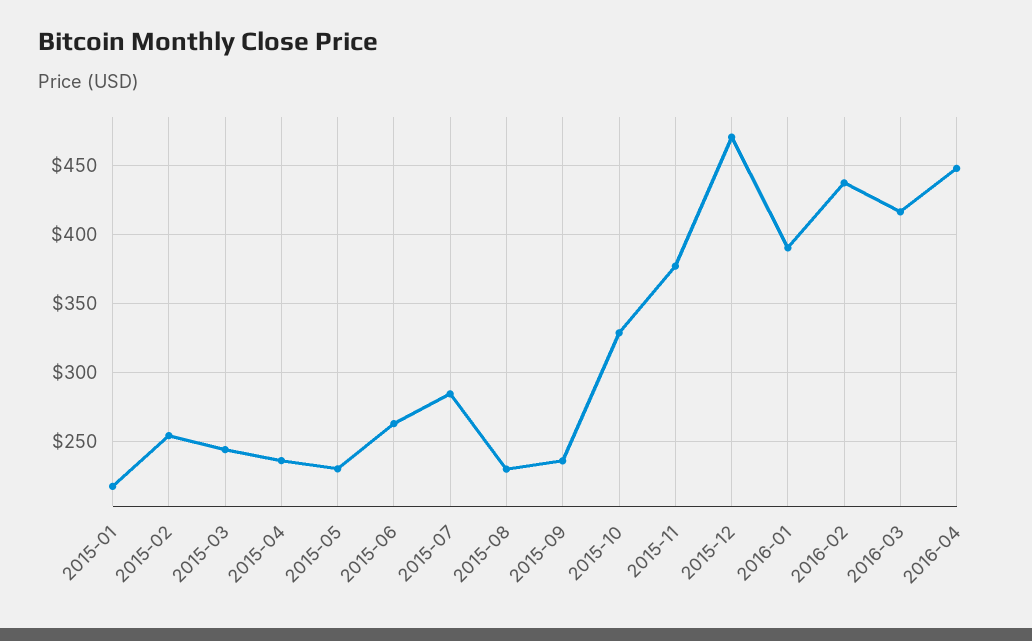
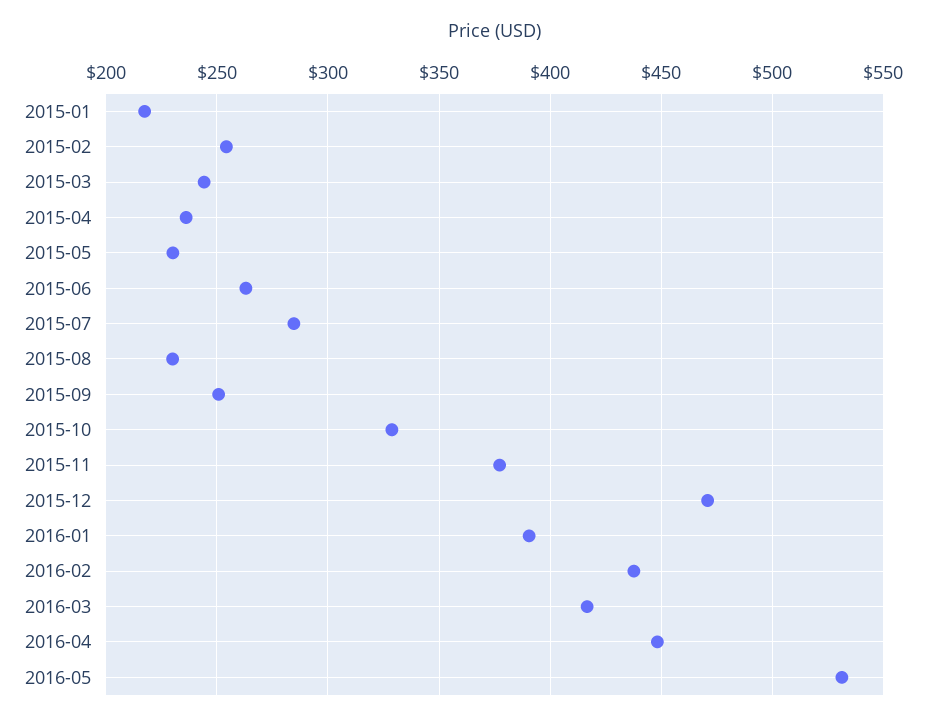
2015-09: 235 -> 250
2016-05: none -> 530

